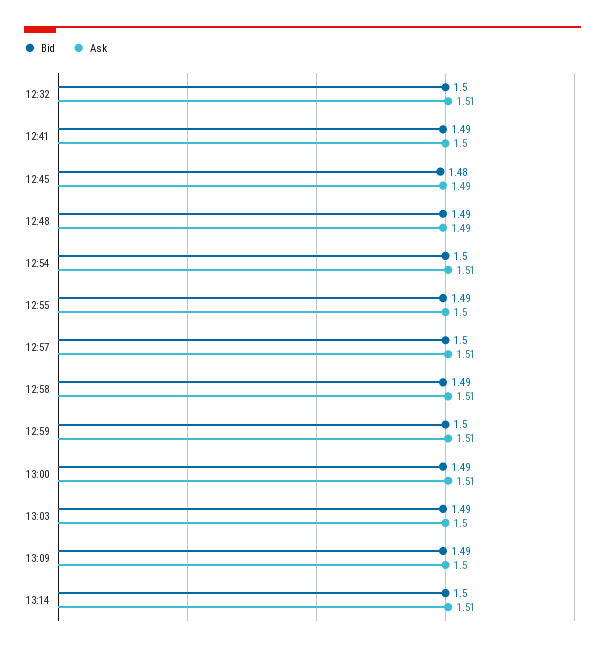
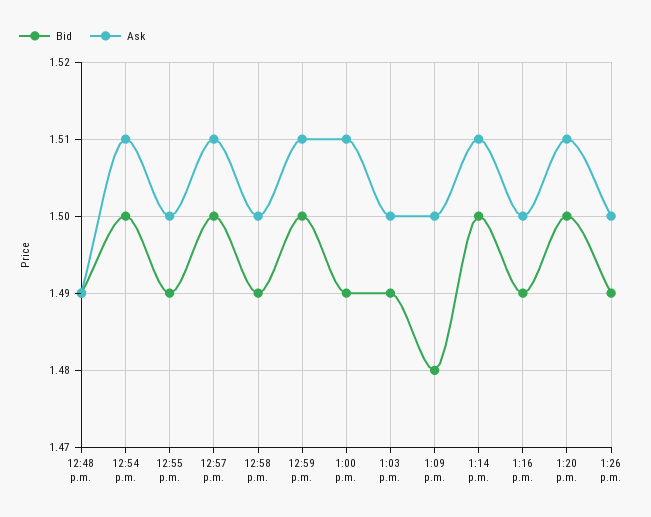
Bid, 12:32: 1.5 -> none
Ask, 12:32: 1.51 -> none
Bid, 12:41: 1.49 -> none
Ask, 12:41: 1.5 -> none
Bid, 12:45: 1.48 -> none
Ask, 12:45: 1.49 -> none
Ask, 12:58: 1.51 -> 1.5
Bid, 13:09: 1.49 -> 1.48
Bid, 1:16 p.m.: none -> 1.49
Ask, 1:16 p.m.: none -> 1.5
Bid, 1:20 p.m.: none -> 1.5
Ask, 1:20 p.m.: none -> 1.51
Bid, 1:26 p.m.: none -> 1.49
Ask, 1:26 p.m.: none -> 1.5

